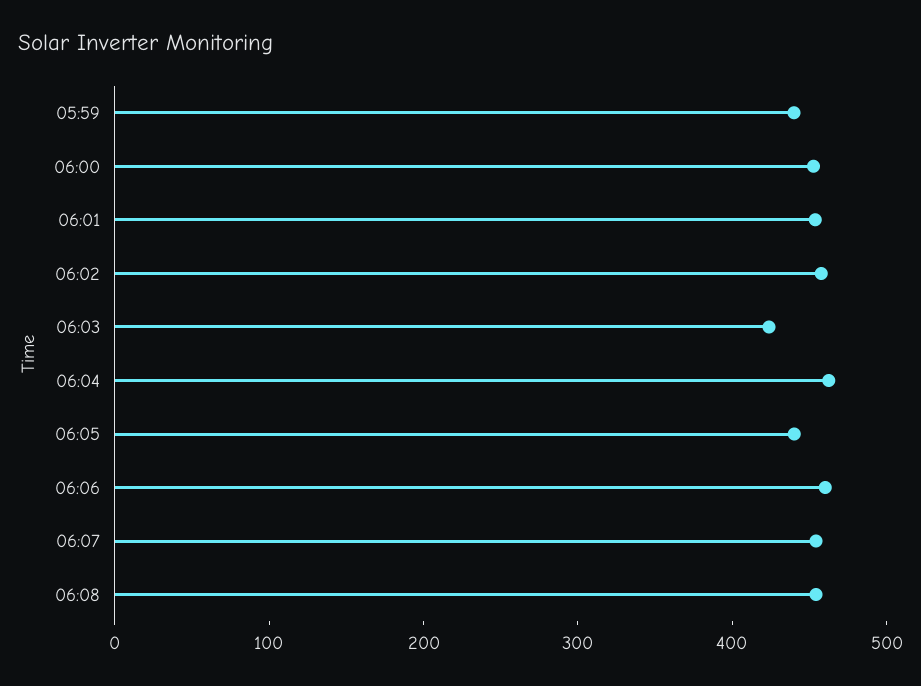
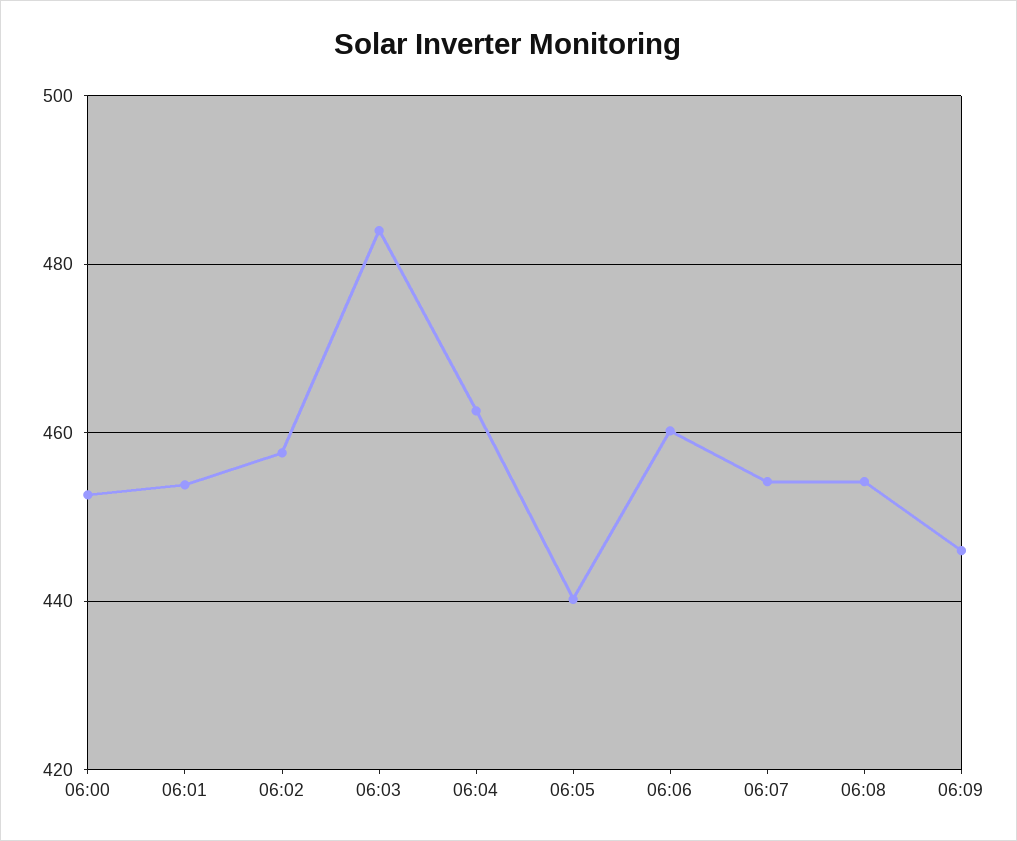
05:59: 440 -> none
06:03: 420 -> 484
06:09: none -> 446

